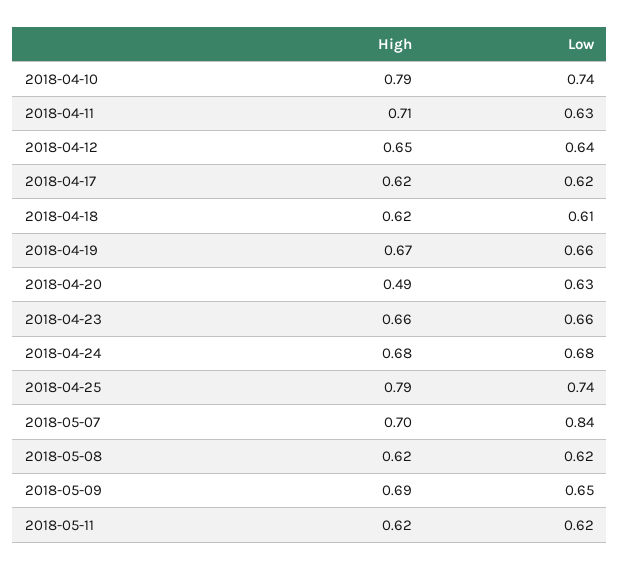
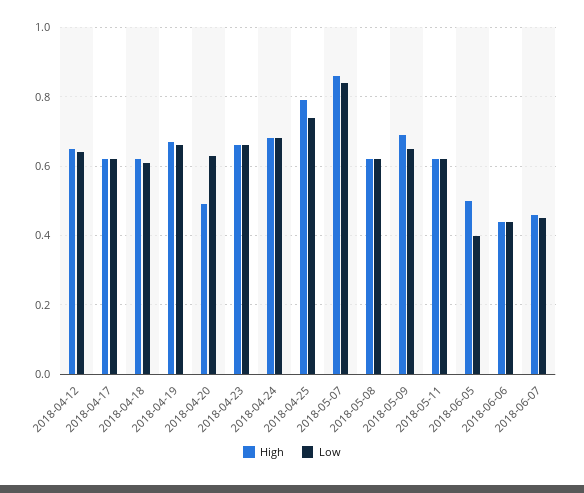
High, 2018-04-10: 0.79 -> none
Low, 2018-04-10: 0.74 -> none
High, 2018-04-11: 0.71 -> none
Low, 2018-04-11: 0.63 -> none
High, 2018-05-07: 0.7 -> 0.85
High, 2018-06-05: none -> 0.5
Low, 2018-06-05: none -> 0.4
High, 2018-06-06: none -> 0.45
Low, 2018-06-06: none -> 0.45
High, 2018-06-07: none -> 0.45
Low, 2018-06-07: none -> 0.45

